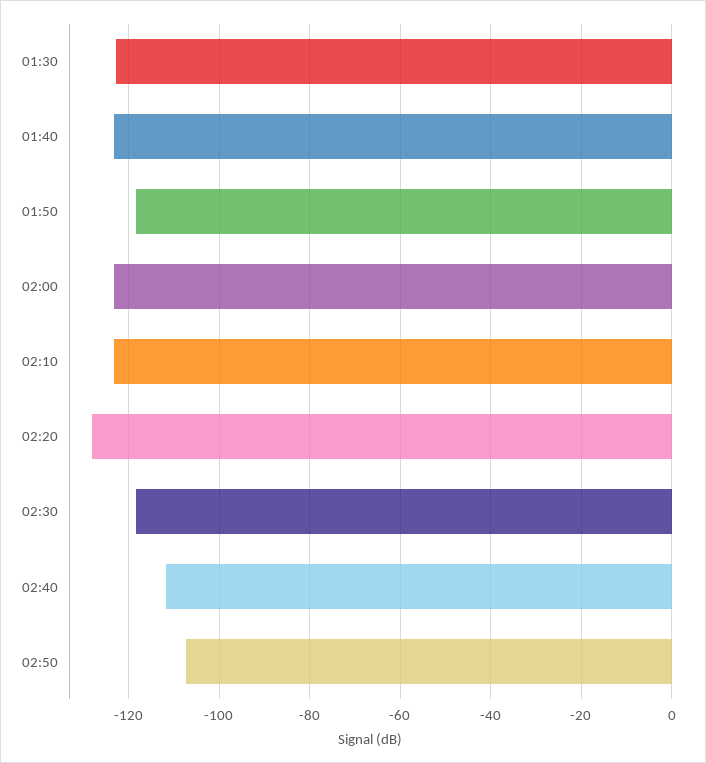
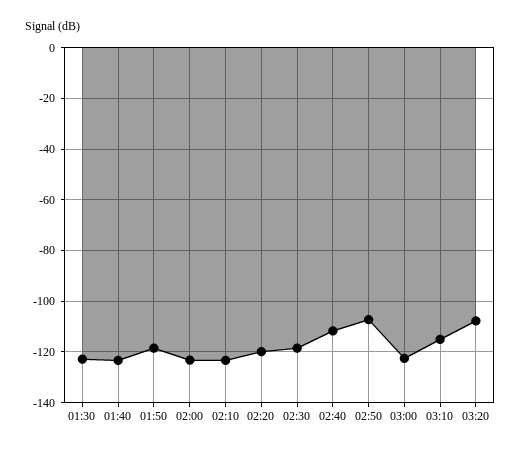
02:20: -128 -> -120
03:00: none -> -122.5
03:10: none -> -115
03:20: none -> -107.5

